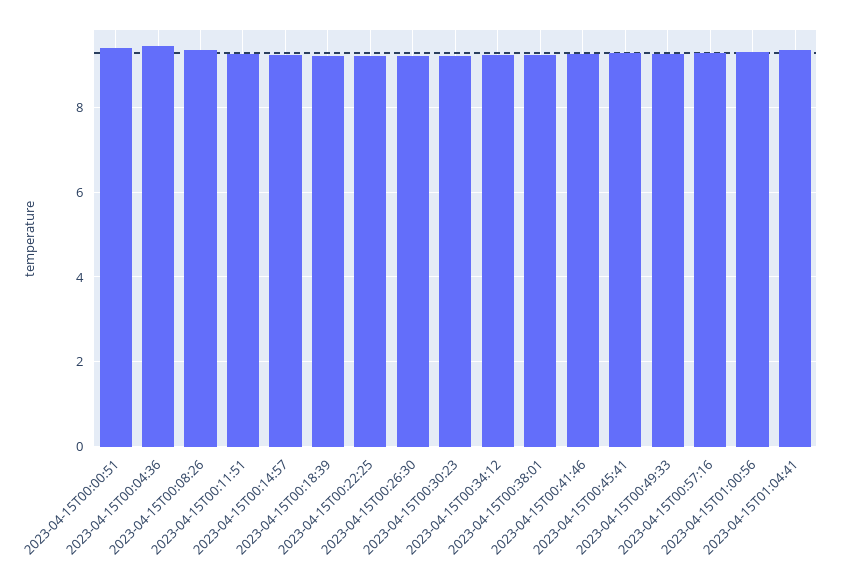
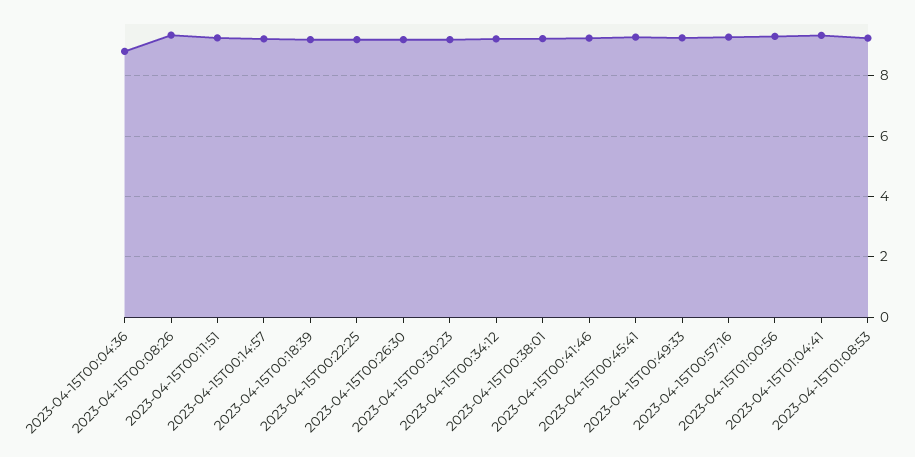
2023-04-15T00:00:51: 9.4 -> none
2023-04-15T00:04:36: 9.4 -> 8.8
2023-04-15T01:08:53: none -> 9.2

